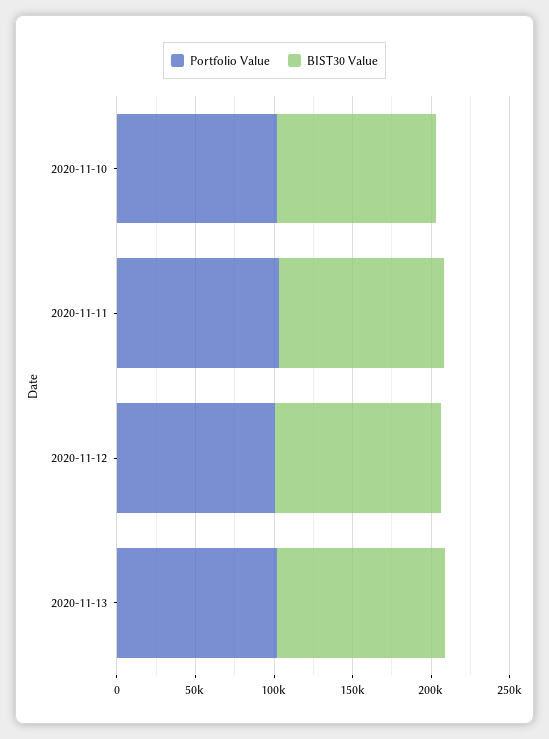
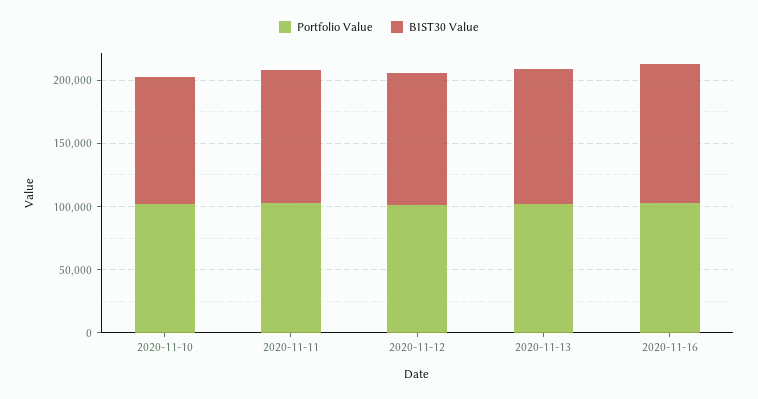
Portfolio Value, 2020-11-16: none -> 100000
BIST30 Value, 2020-11-16: none -> 110000

